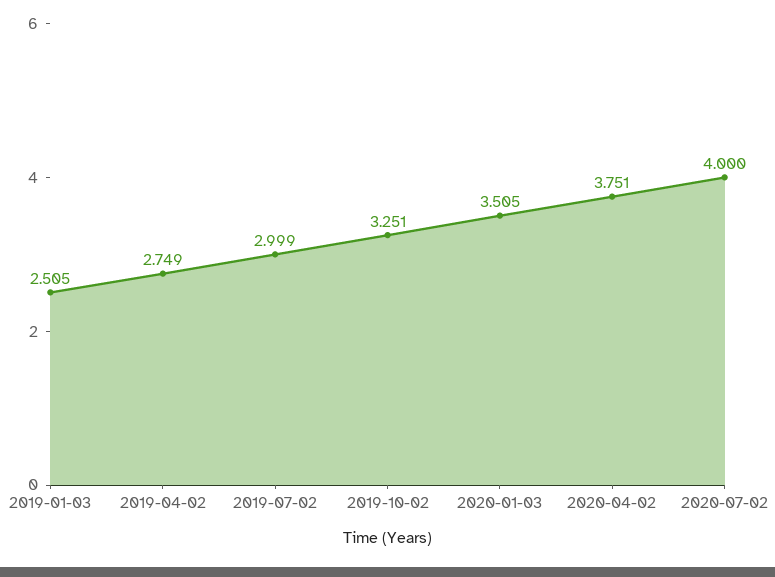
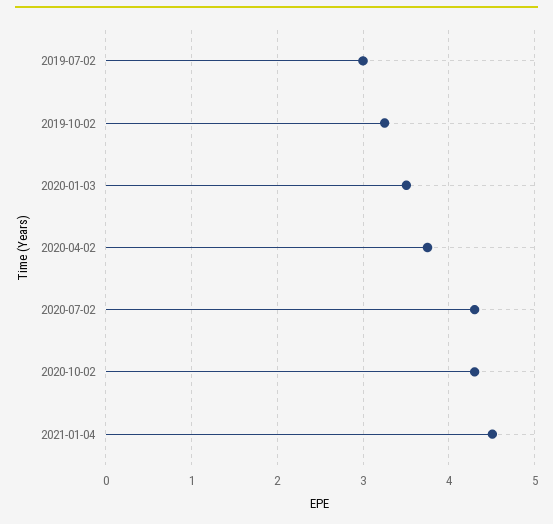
2019-01-03: 2.505 -> none
2019-04-02: 2.749 -> none
2020-07-02: 4 -> 4.3
2020-10-02: none -> 4.3
2021-01-04: none -> 4.5

